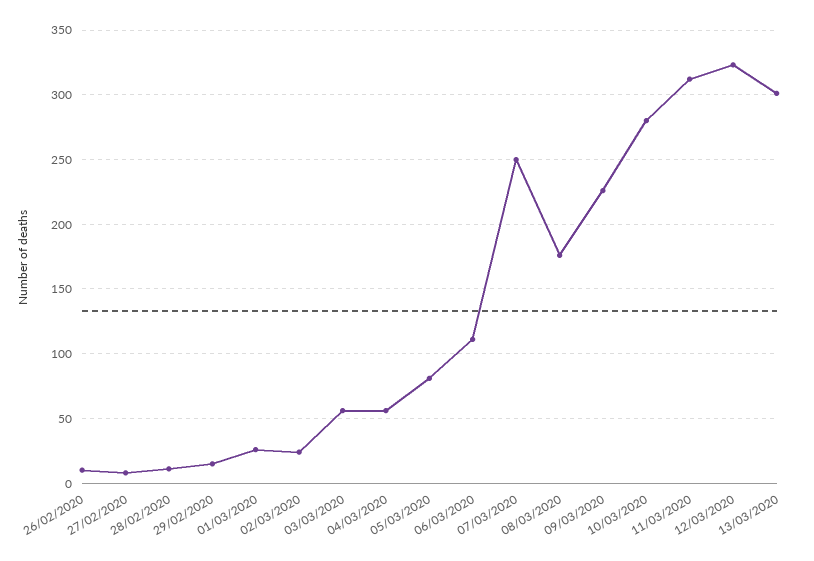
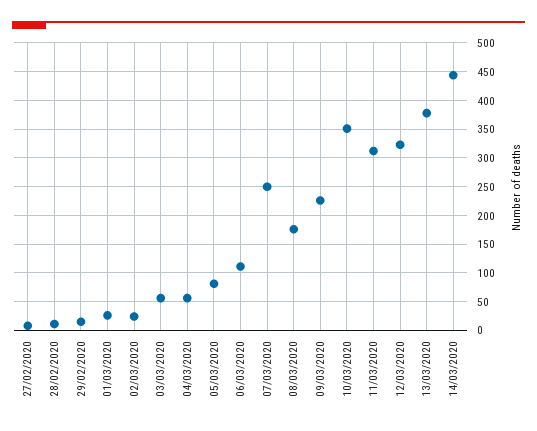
26/02/2020: 10 -> none
10/03/2020: 280 -> 350
13/03/2020: 300 -> 375
14/03/2020: none -> 450

